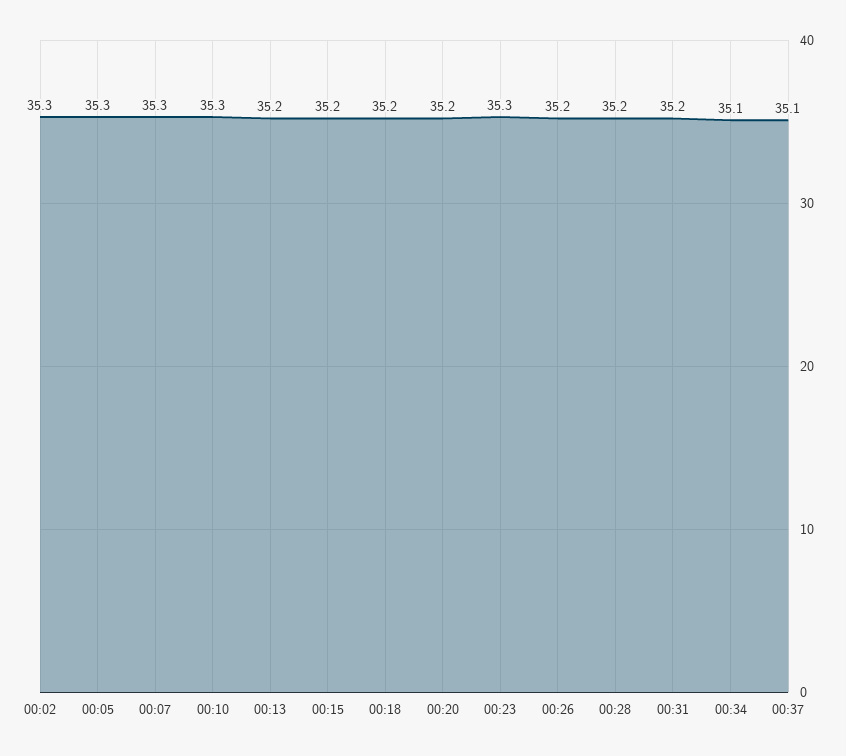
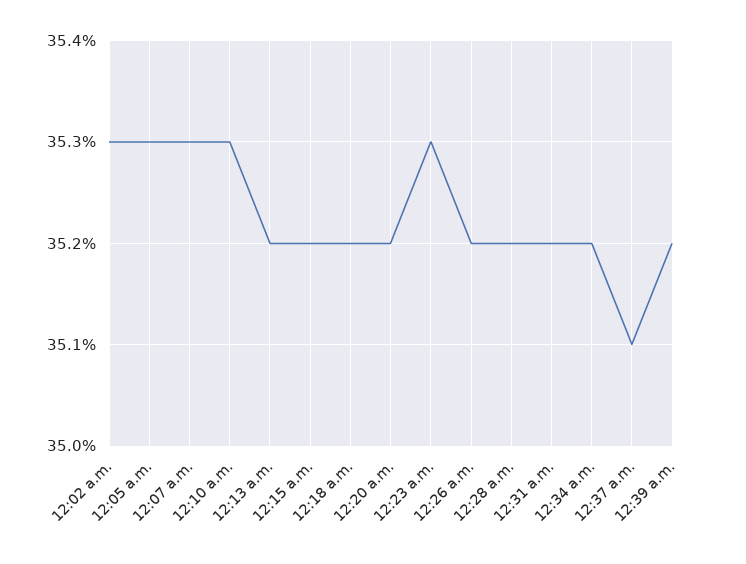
00:34: 35.1 -> 35.2
12:39 a.m.: none -> 35.2

